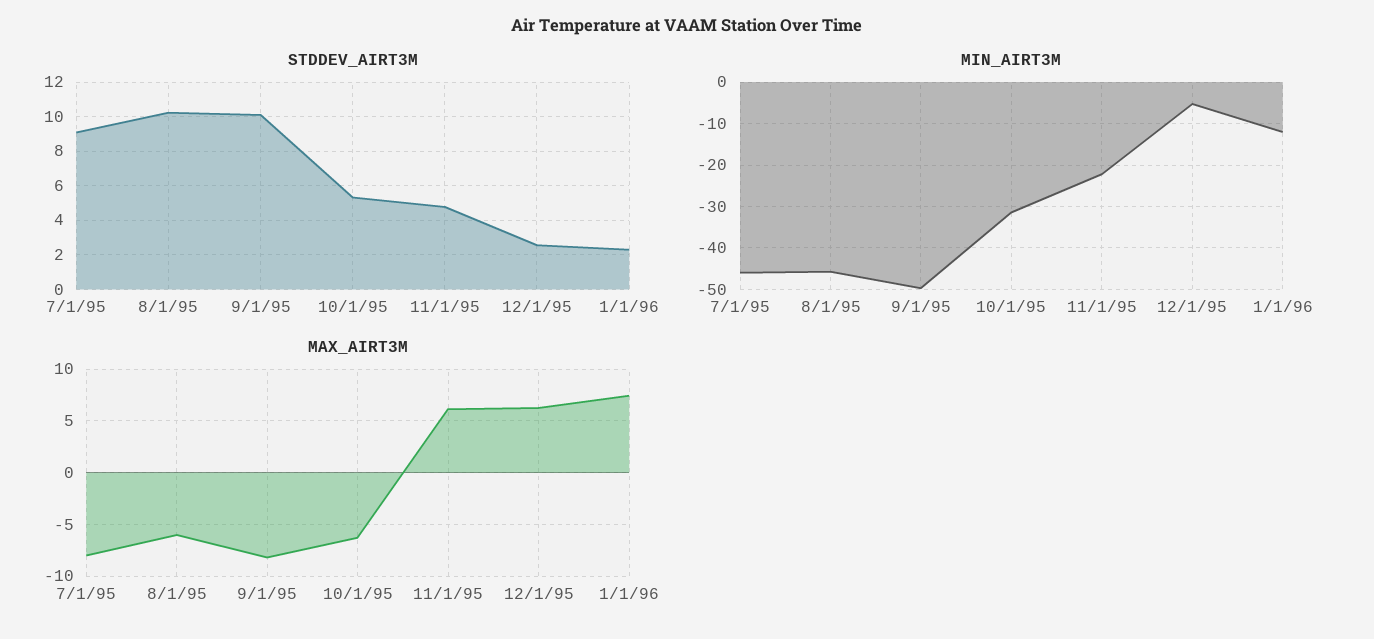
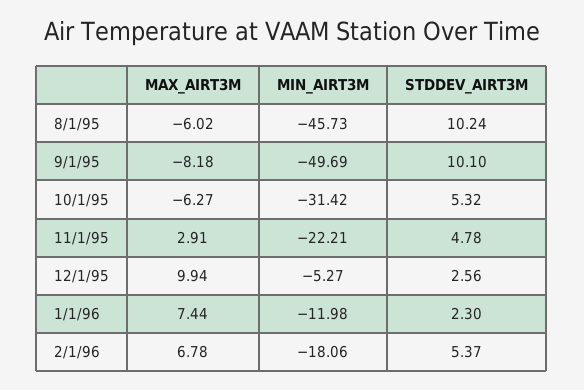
STDDEV_AIRT3M, 7/1/95: 9 -> none
MIN_AIRT3M, 7/1/95: -46 -> none
MAX_AIRT3M, 7/1/95: -8 -> none
MAX_AIRT3M, 11/1/95: 6 -> 2.91
MAX_AIRT3M, 12/1/95: 6 -> 9.94
MAX_AIRT3M, 2/1/96: none -> 6.78
MIN_AIRT3M, 2/1/96: none -> -18.06
STDDEV_AIRT3M, 2/1/96: none -> 5.37

